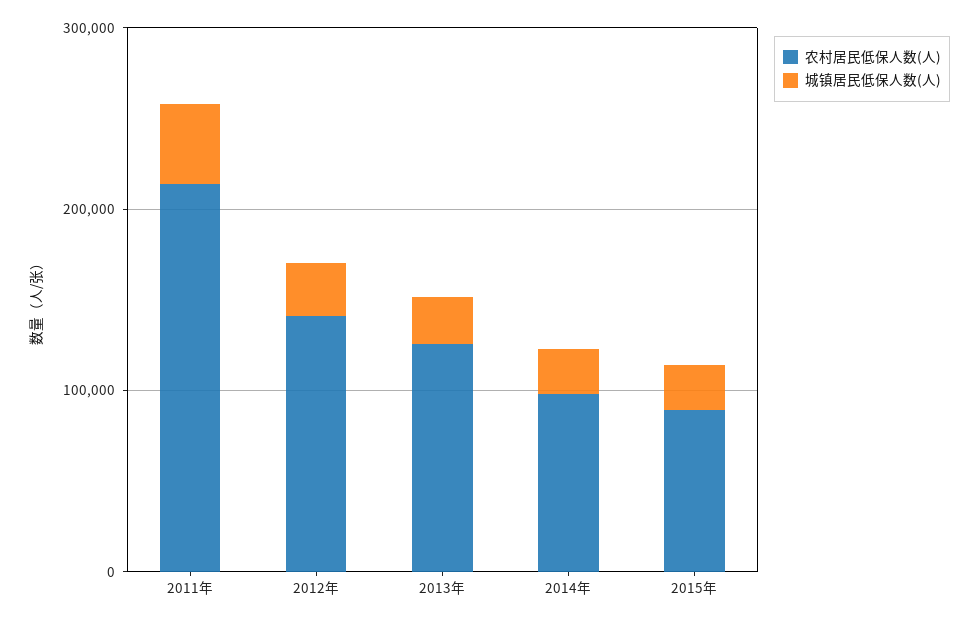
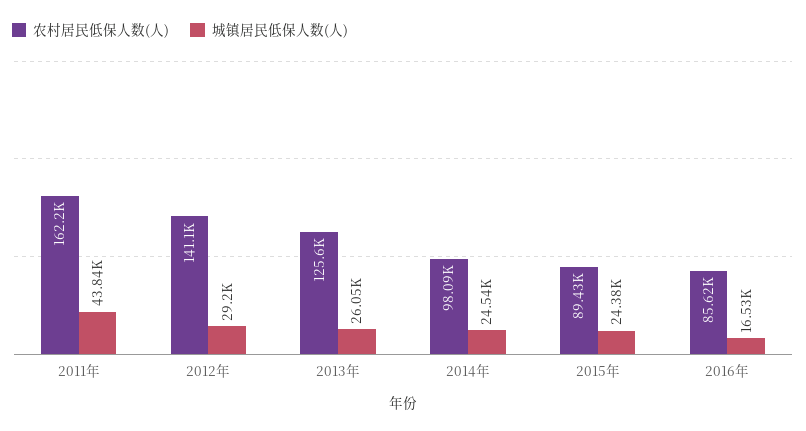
农村居民低保人数(人), 2011年: 220000 -> 162200
农村居民低保人数(人), 2016年: none -> 85620
城镇居民低保人数(人), 2016年: none -> 16530

